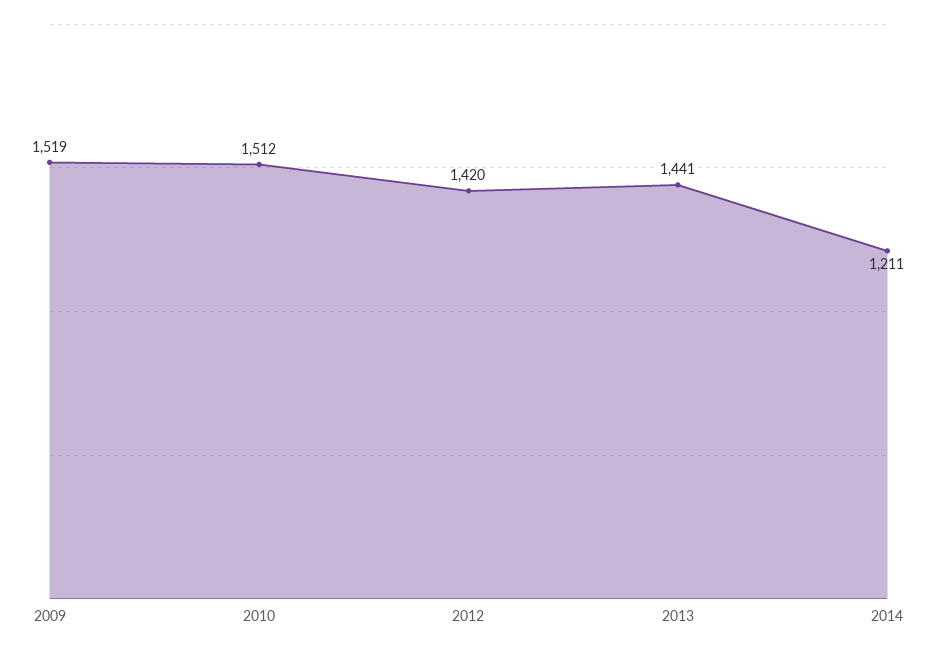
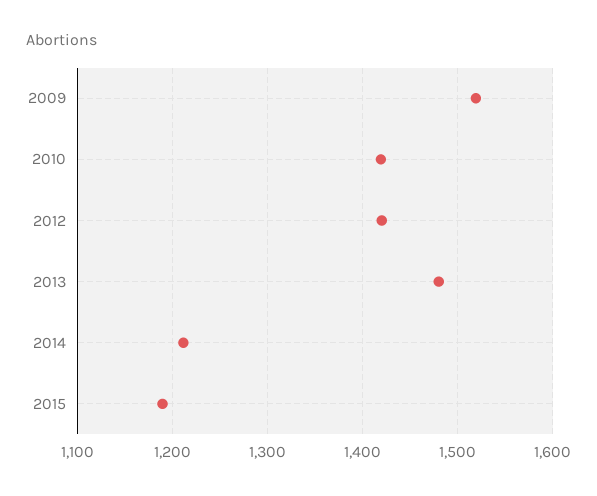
2010: 1512 -> 1420
2013: 1441 -> 1480
2015: none -> 1190

